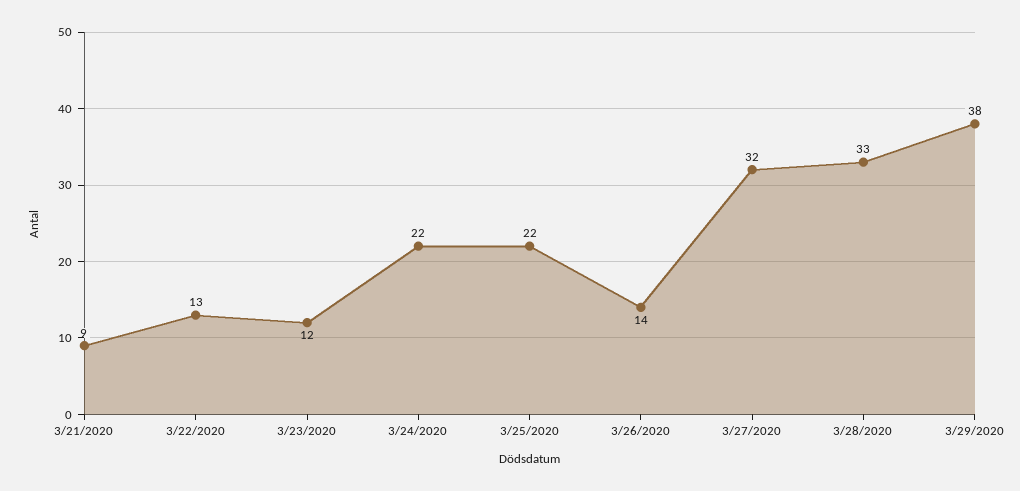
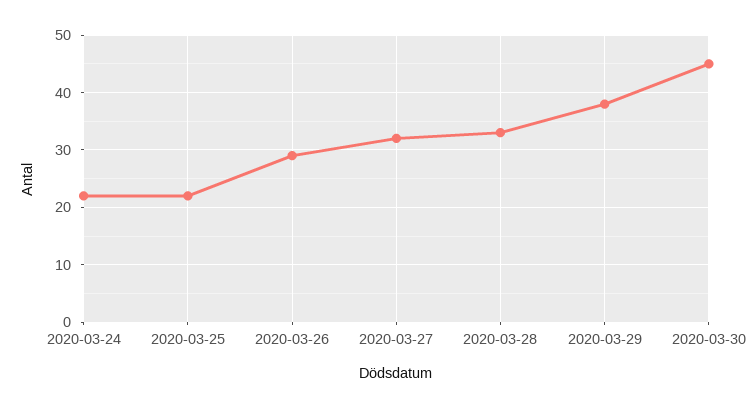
3/21/2020: 9 -> none
3/22/2020: 13 -> none
3/23/2020: 12 -> none
3/26/2020: 14 -> 30
2020-03-30: none -> 45

